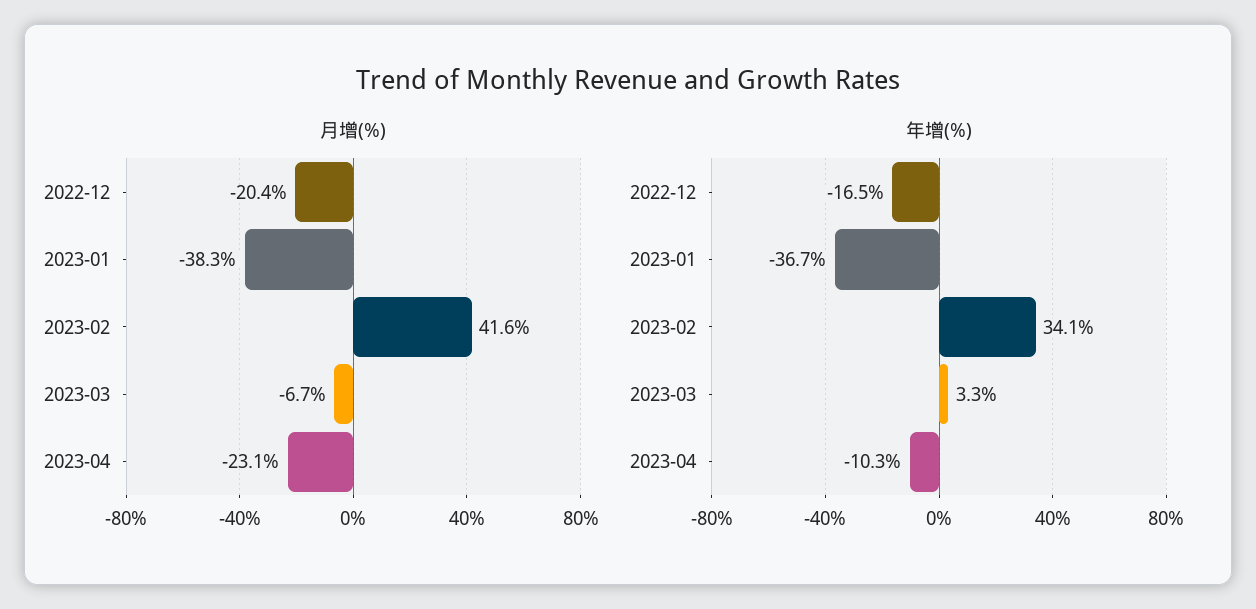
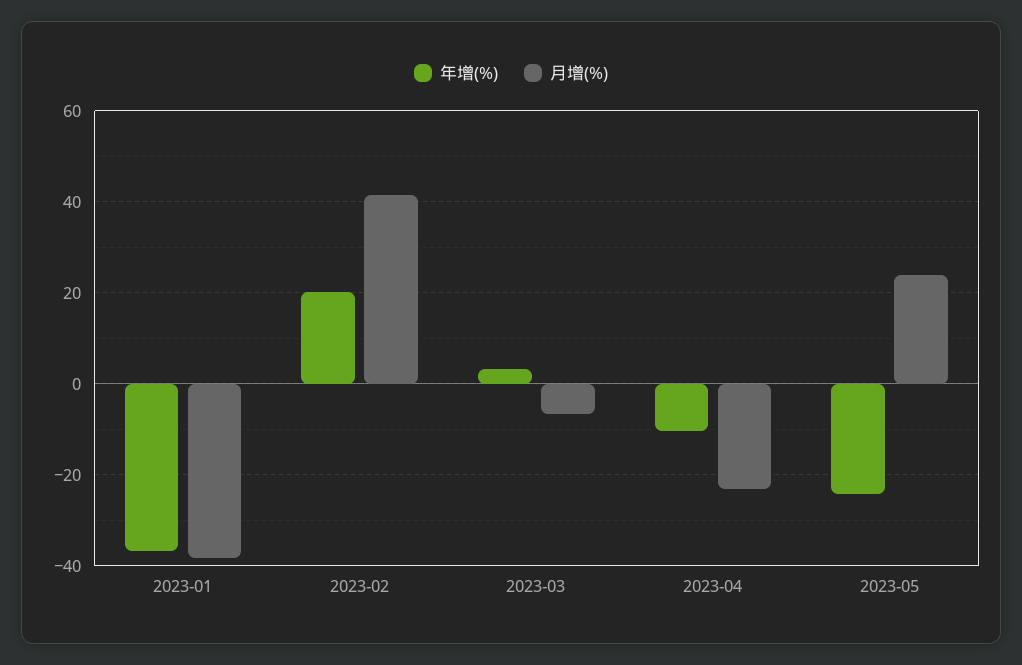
月增(%), 2022-12: -20.4 -> none
年增(%), 2022-12: -16.5 -> none
年增(%), 2023-02: 34.1 -> 20
年增(%), 2023-05: none -> -24
月增(%), 2023-05: none -> 24

